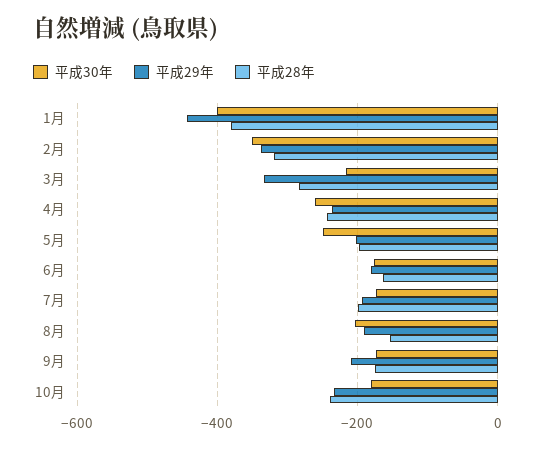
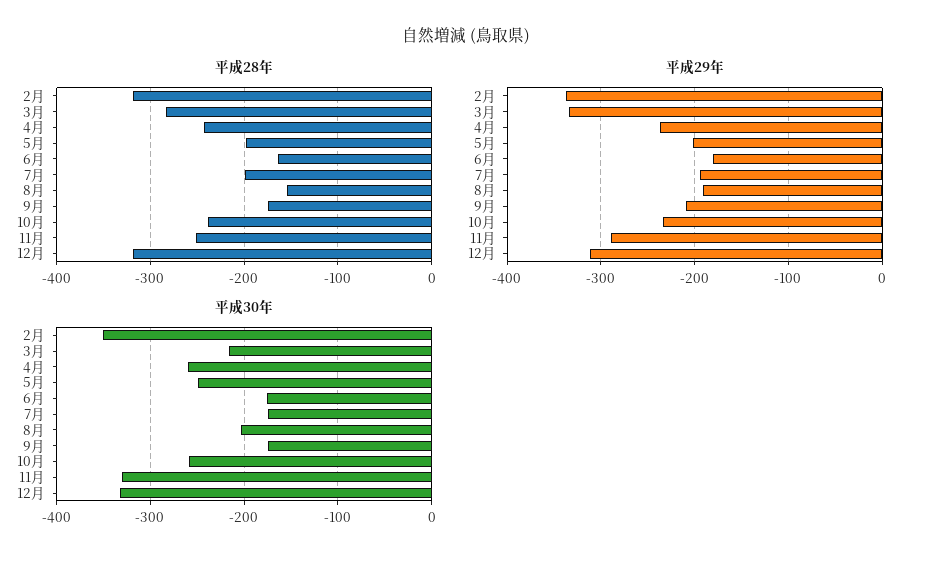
平成30年, 1月: -400 -> none
平成29年, 1月: -440 -> none
平成28年, 1月: -380 -> none
平成30年, 10月: -180 -> -260
平成28年, 11月: none -> -250
平成28年, 12月: none -> -320
平成29年, 11月: none -> -290
平成29年, 12月: none -> -310
平成30年, 11月: none -> -330
平成30年, 12月: none -> -330

